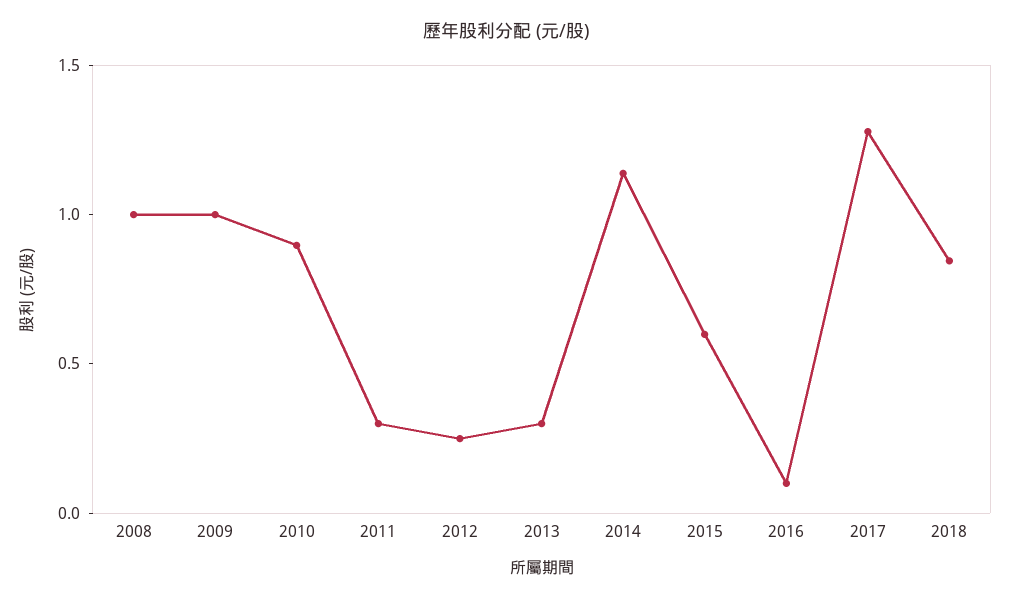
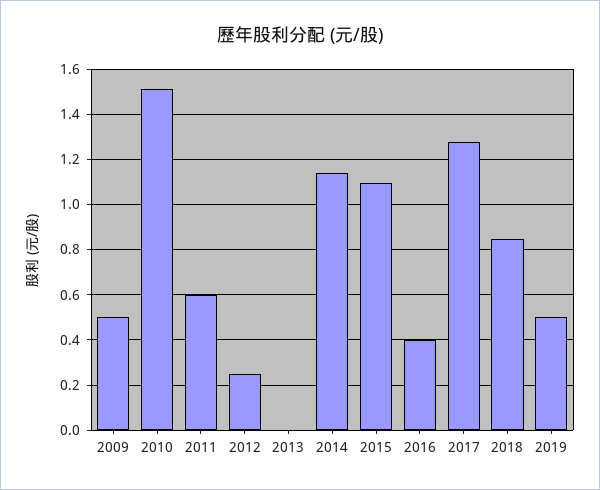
2008: 1 -> none
2009: 1 -> 0.5
2010: 0.9 -> 1.5
2011: 0.3 -> 0.6
2013: 0.3 -> 0
2015: 0.6 -> 1.1
2016: 0.1 -> 0.4
2019: none -> 0.5

